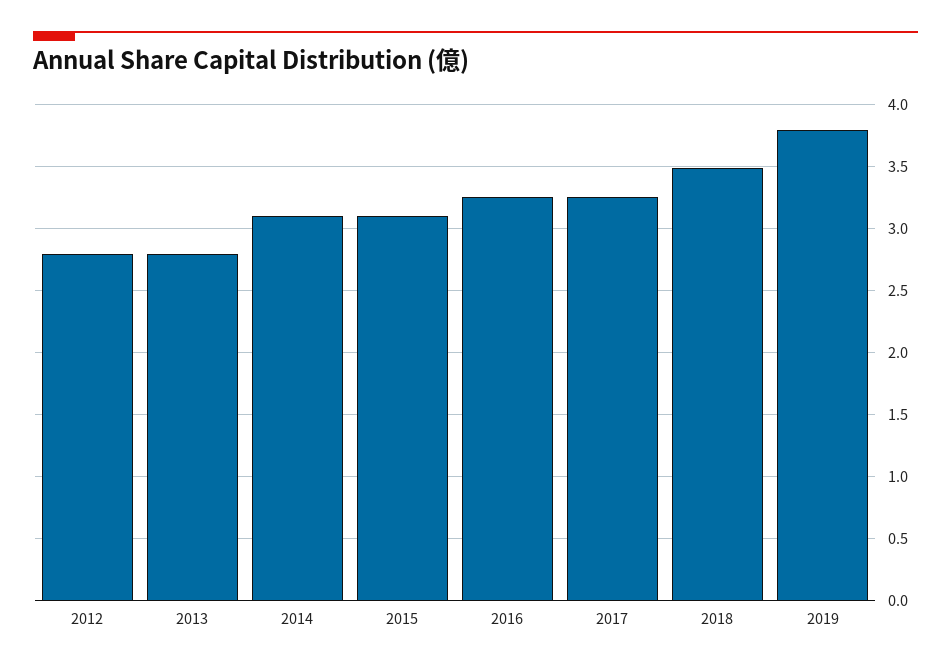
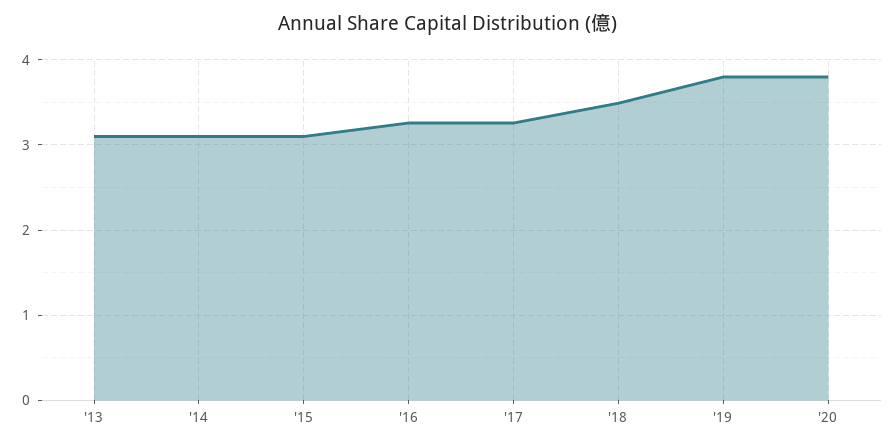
2012: 2.8 -> none
2013: 2.8 -> 3.1
'20: none -> 3.8

